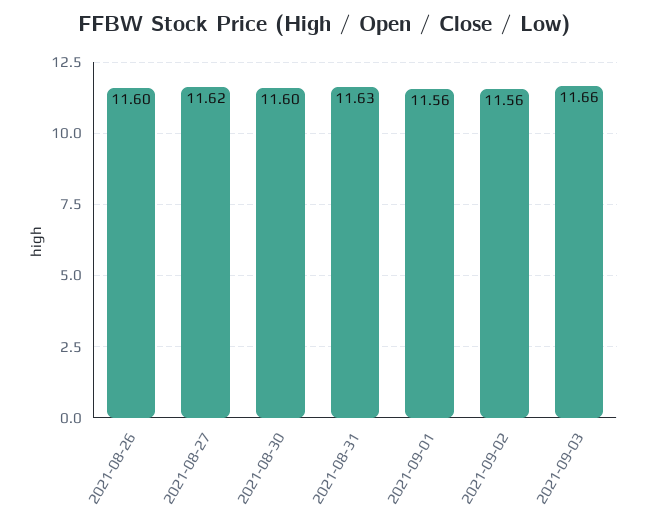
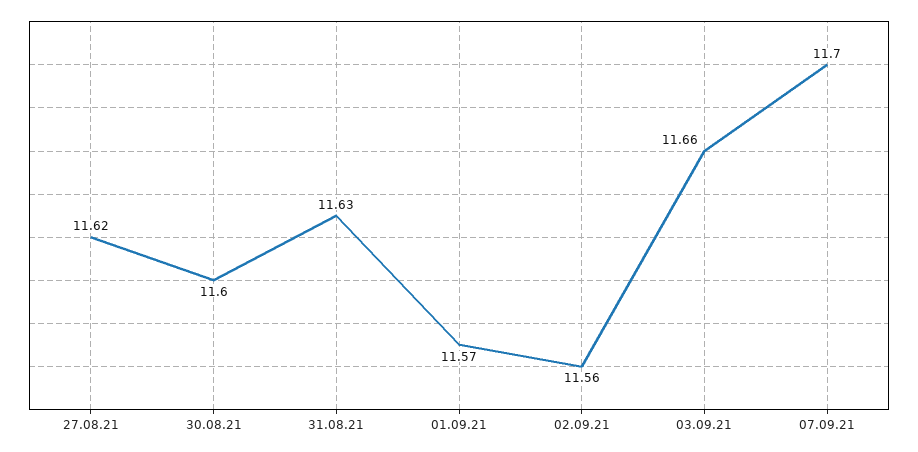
2021-08-26: 11.6 -> none
2021-09-01: 11.56 -> 11.57
07.09.21: none -> 11.7

